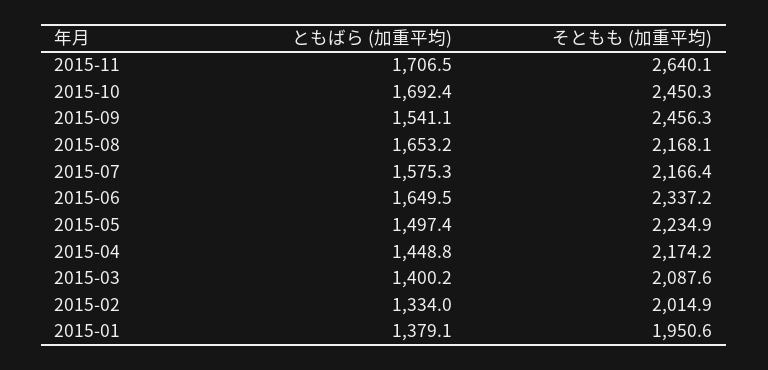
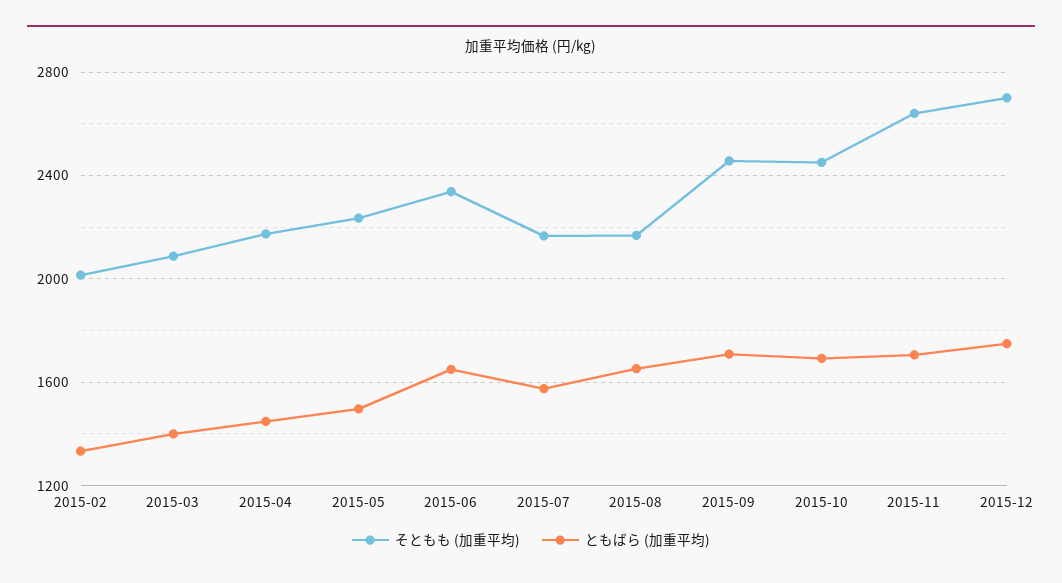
ともばら (加重平均), 2015-09: 1541.1 -> 1700
ともばら (加重平均), 2015-01: 1379.1 -> none
そともも (加重平均), 2015-01: 1950.6 -> none
そともも (加重平均), 2015-12: none -> 2700
ともばら (加重平均), 2015-12: none -> 1750

